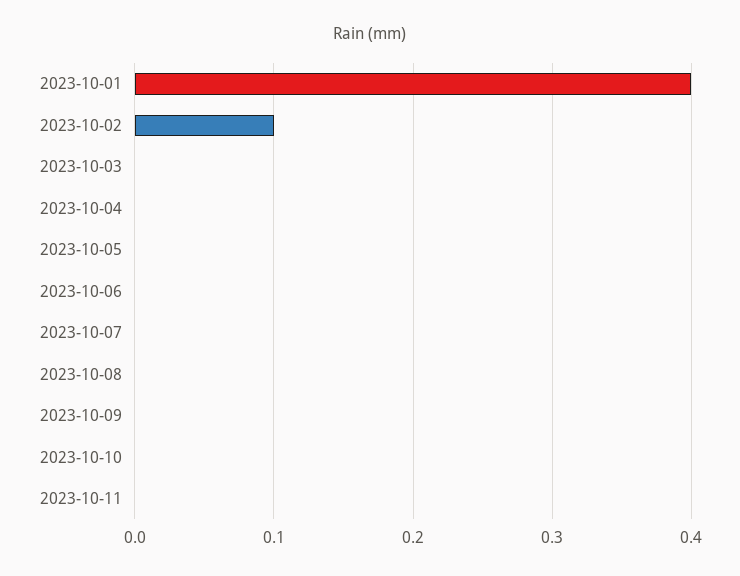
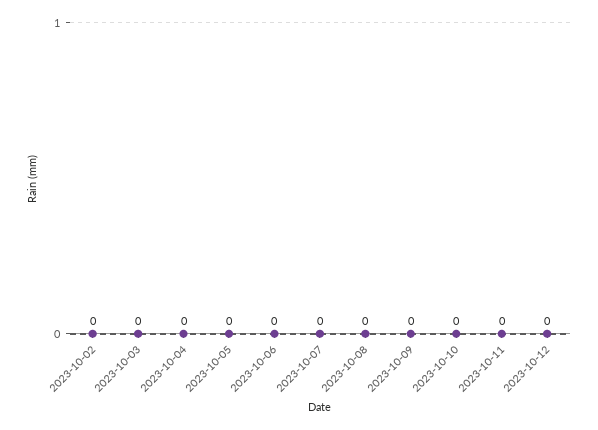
2023-10-01: 0.4 -> none
2023-10-02: 0.1 -> 0
2023-10-12: none -> 0

